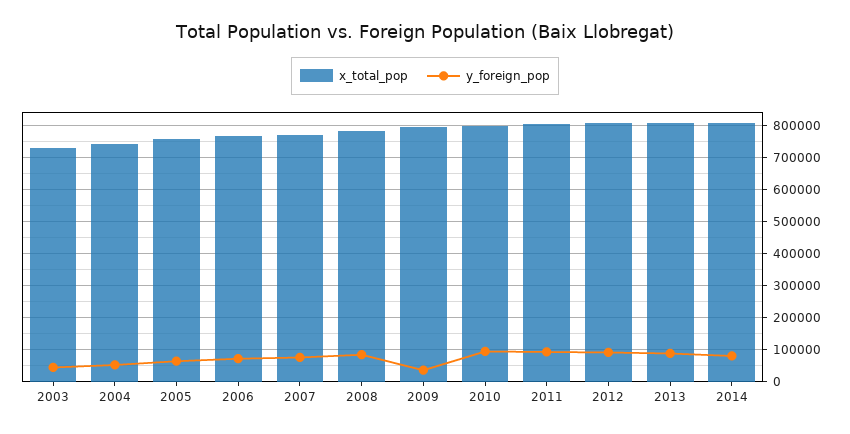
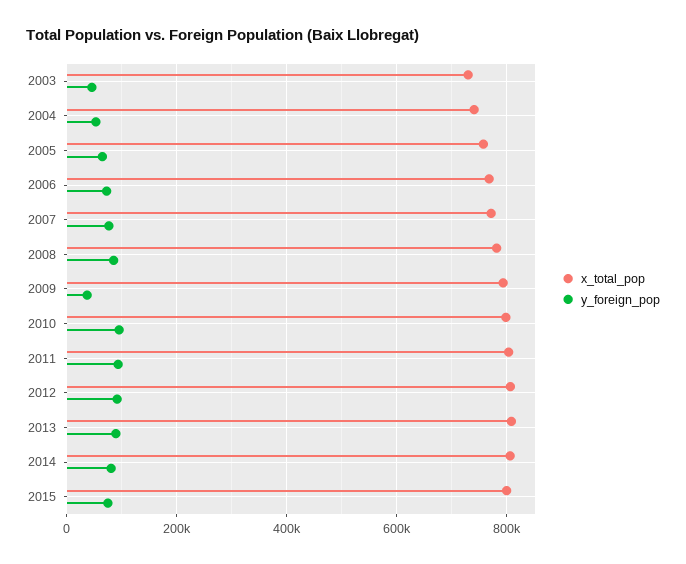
x_total_pop, 2015: none -> 800000
y_foreign_pop, 2015: none -> 80000

